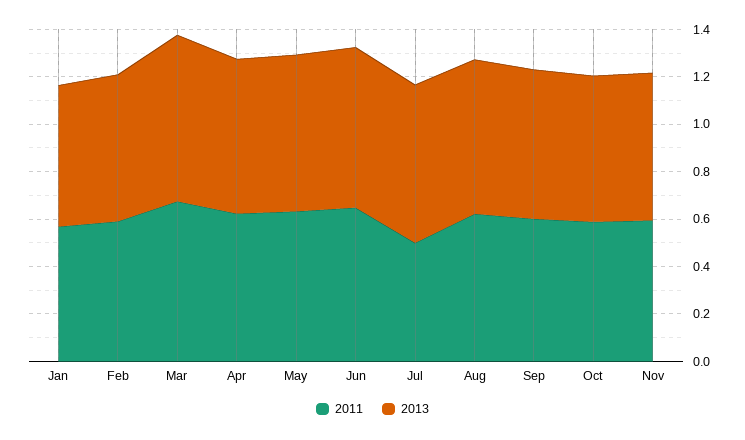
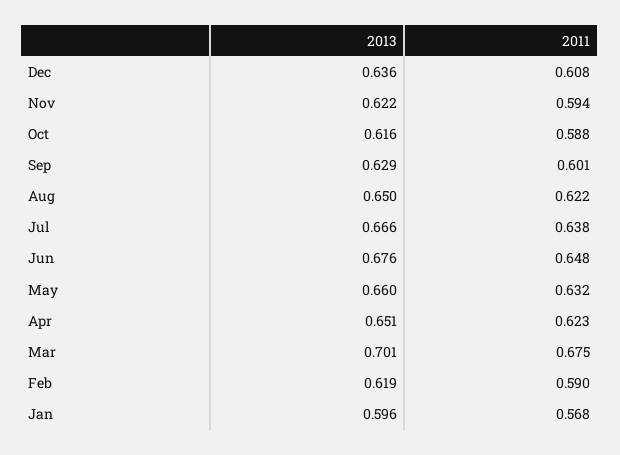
2011, Jul: 0.5 -> 0.638
2013, Dec: none -> 0.636
2011, Dec: none -> 0.608

